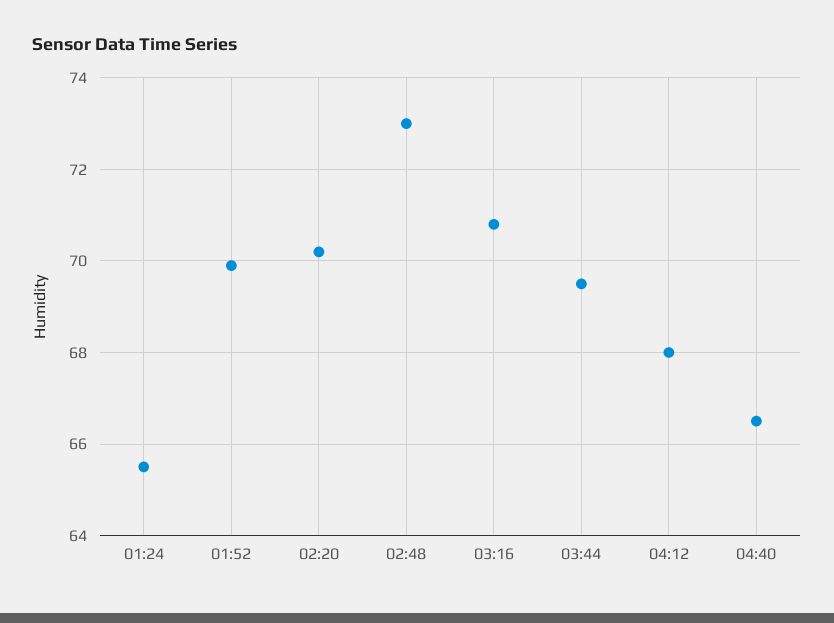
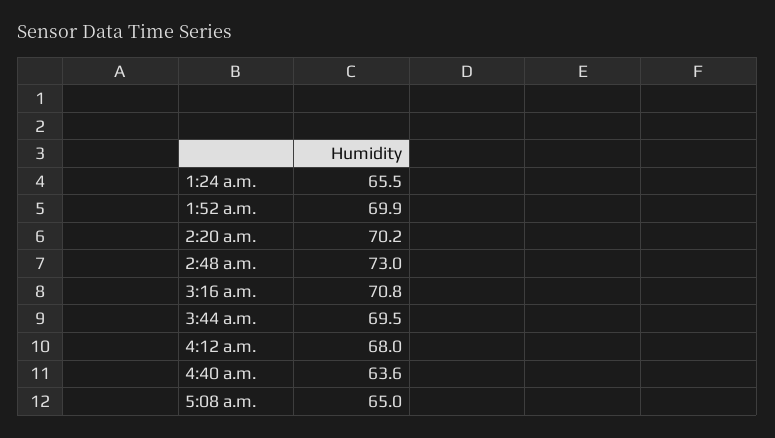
04:40: 66.5 -> 63.6
5:08 a.m.: none -> 65

